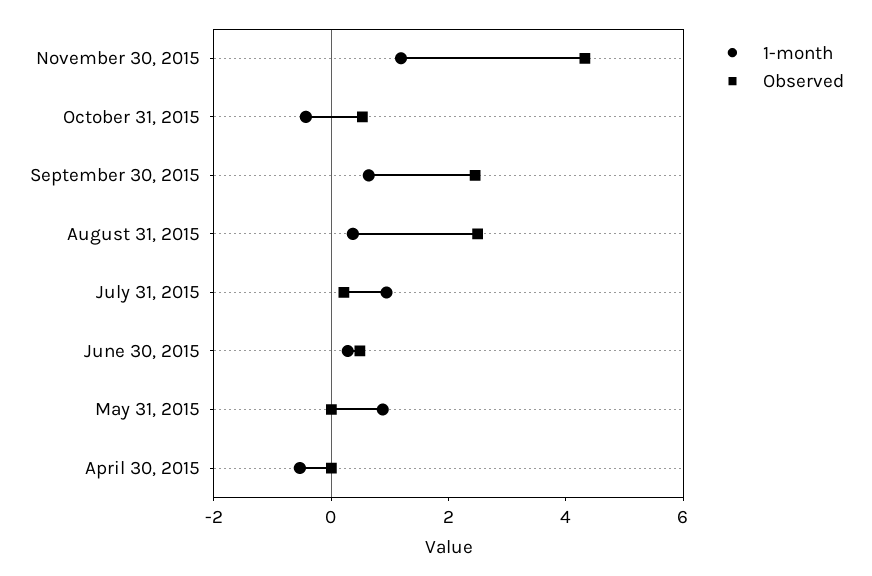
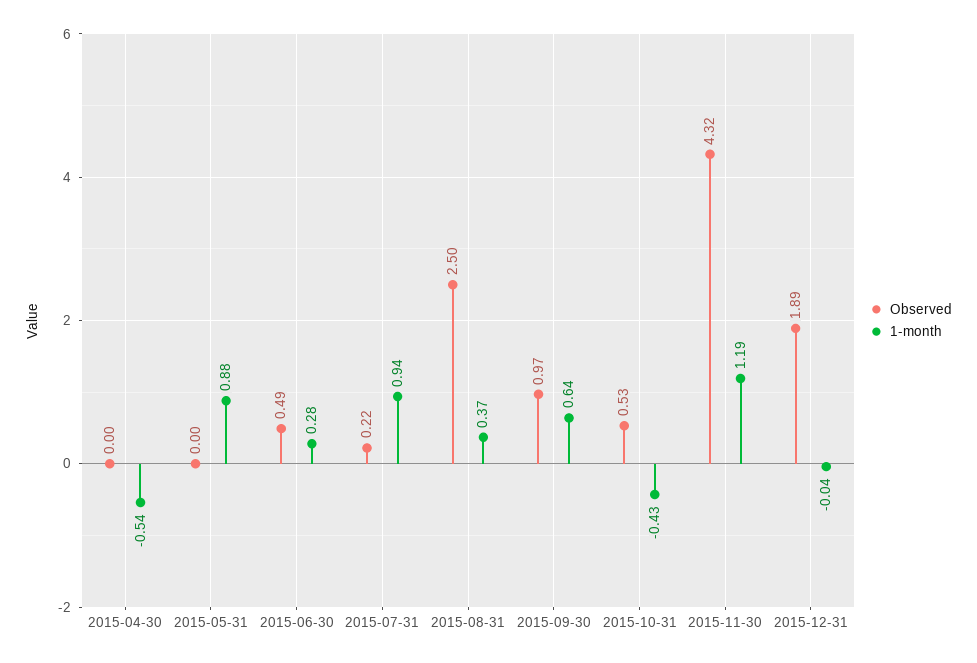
Observed, September 30, 2015: 2.5 -> 0.97
Observed, 2015-12-31: none -> 1.89
1-month, 2015-12-31: none -> -0.04

